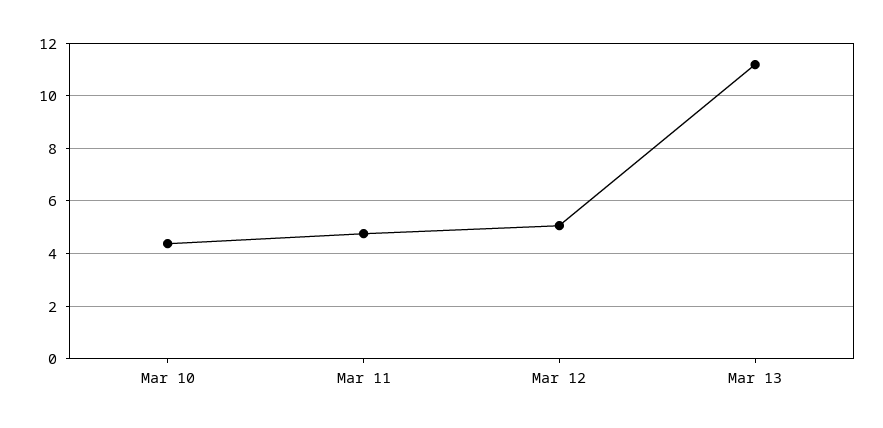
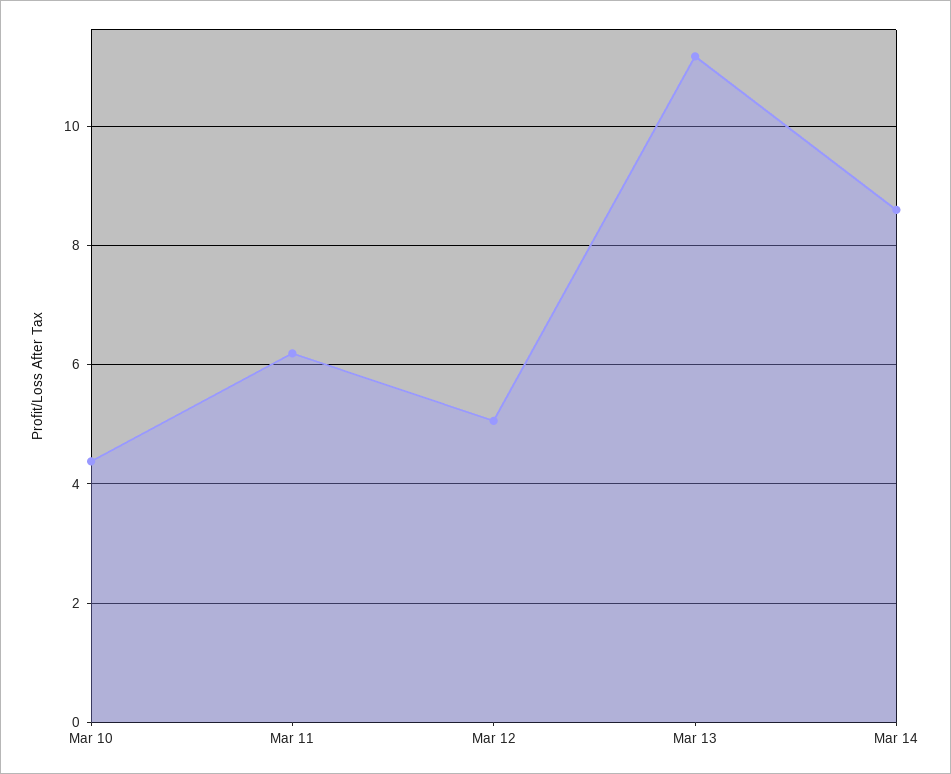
Mar 11: 4.75 -> 6.2
Mar 14: none -> 8.6

